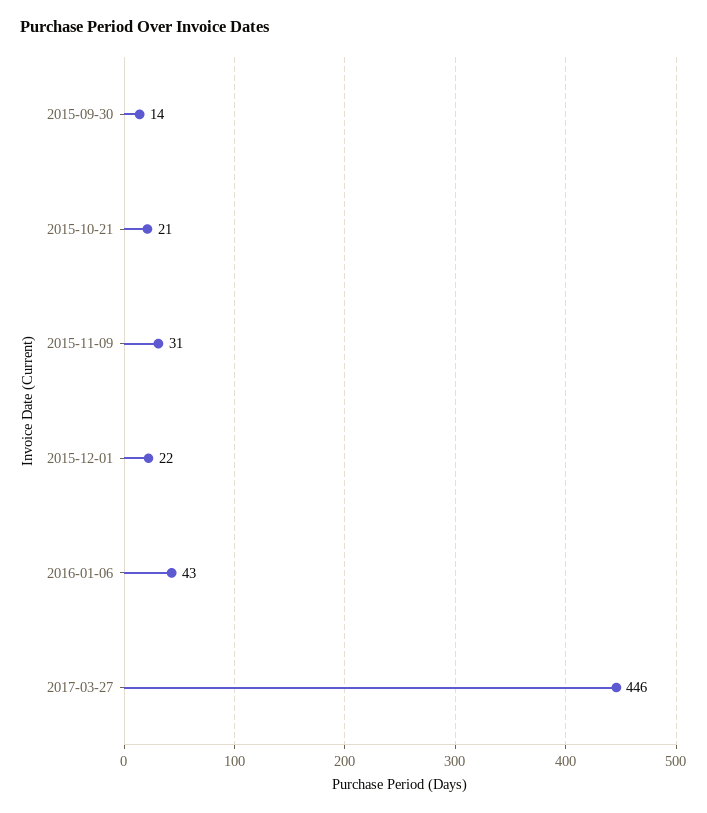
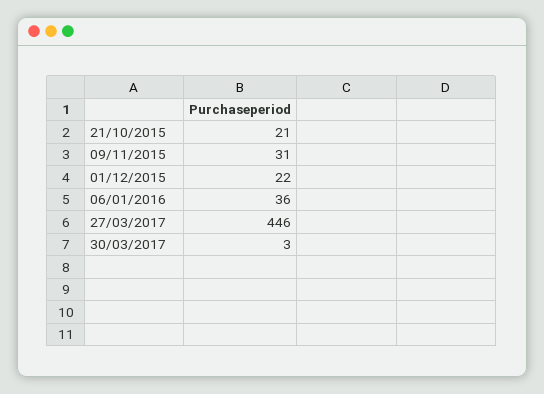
2015-09-30: 14 -> none
2016-01-06: 43 -> 36
30/03/2017: none -> 3

